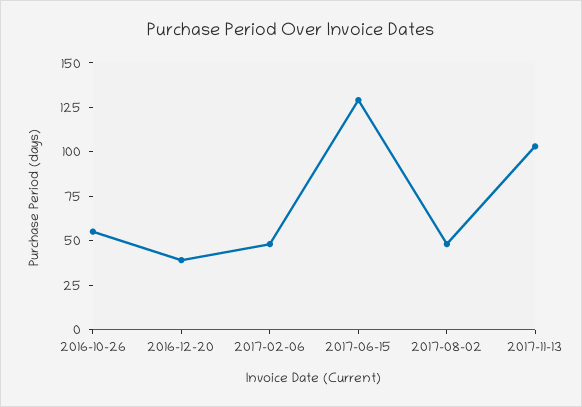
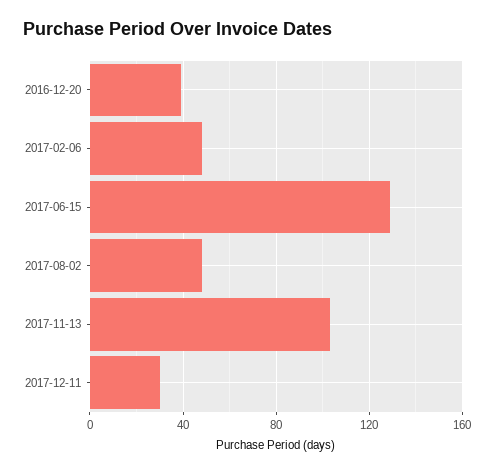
2016-10-26: 55 -> none
2017-12-11: none -> 30

